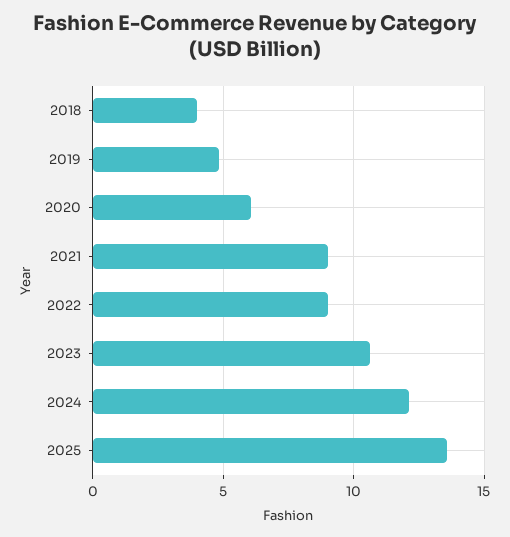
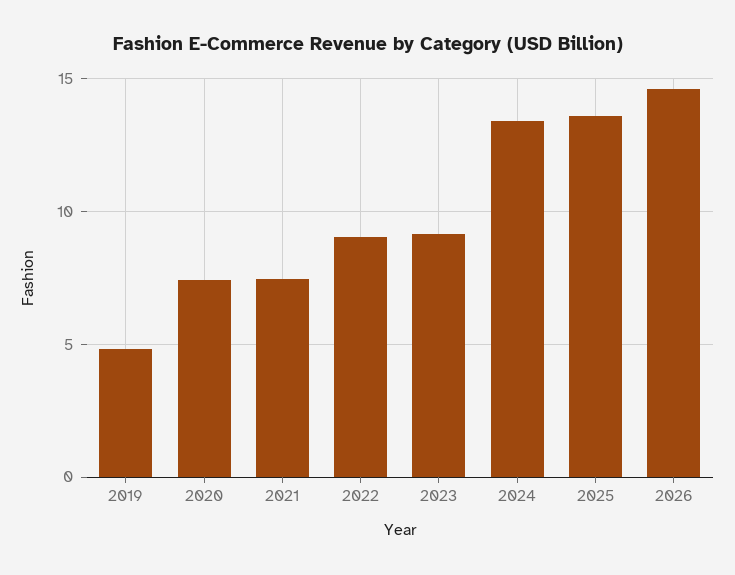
2018: 4 -> none
2020: 6 -> 7.5
2021: 9 -> 7.5
2023: 10.5 -> 9
2024: 12 -> 13.5
2026: none -> 14.5

